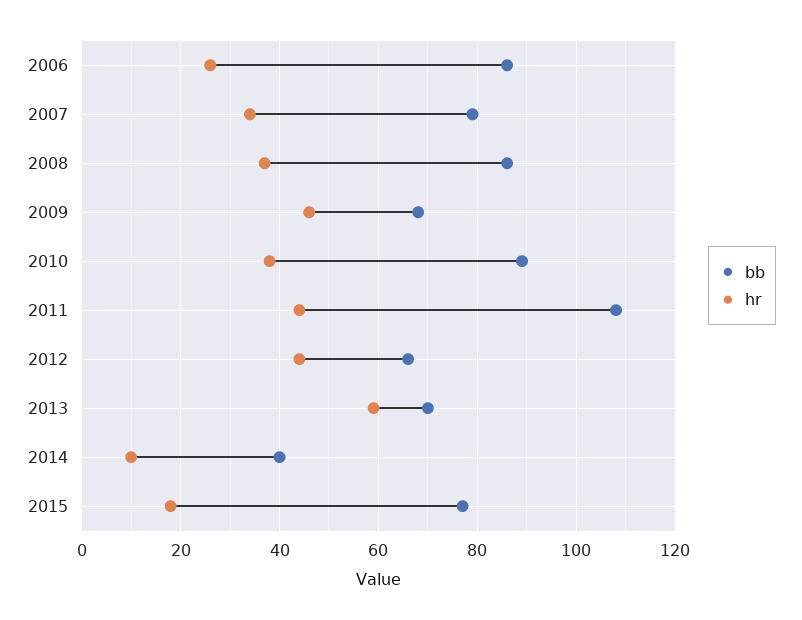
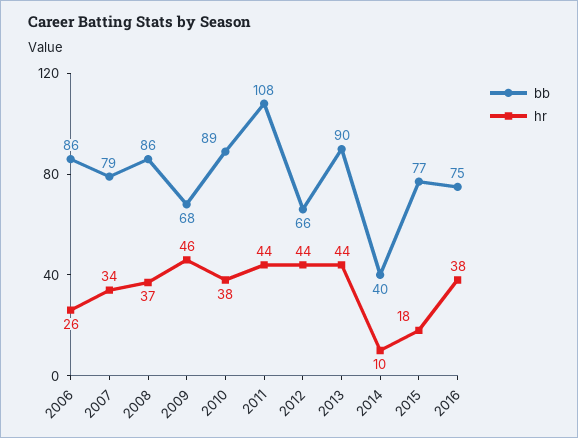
bb, 2013: 70 -> 90
hr, 2013: 60 -> 44
bb, 2016: none -> 75
hr, 2016: none -> 38

